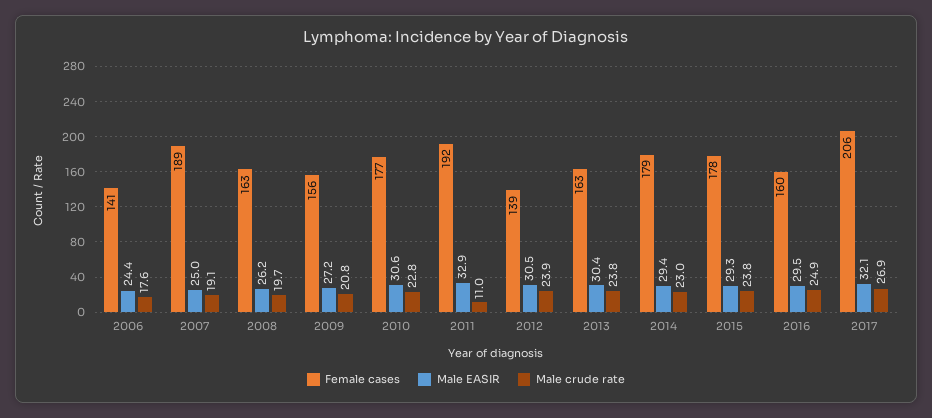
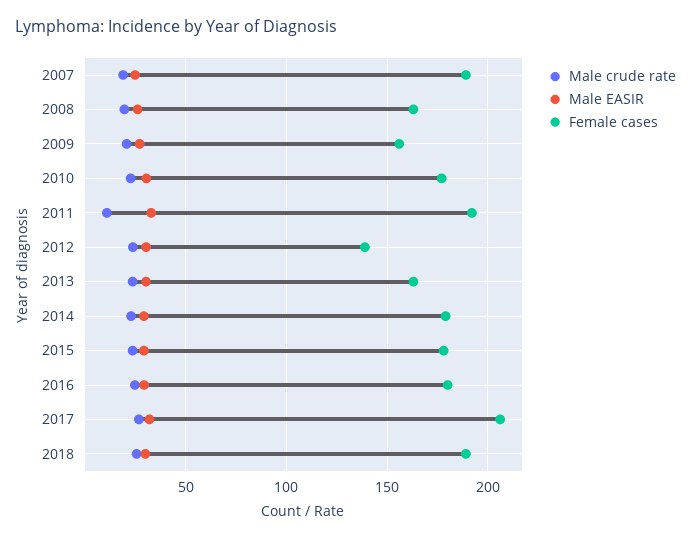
Female cases, 2006: 141 -> none
Male EASIR, 2006: 24.4 -> none
Male crude rate, 2006: 17.6 -> none
Female cases, 2016: 160 -> 180
Male crude rate, 2018: none -> 25
Male EASIR, 2018: none -> 30
Female cases, 2018: none -> 190

